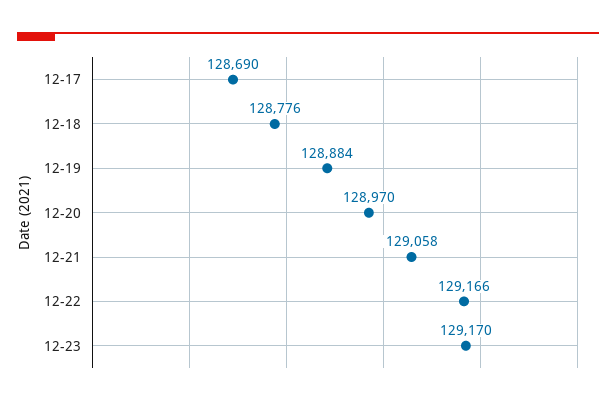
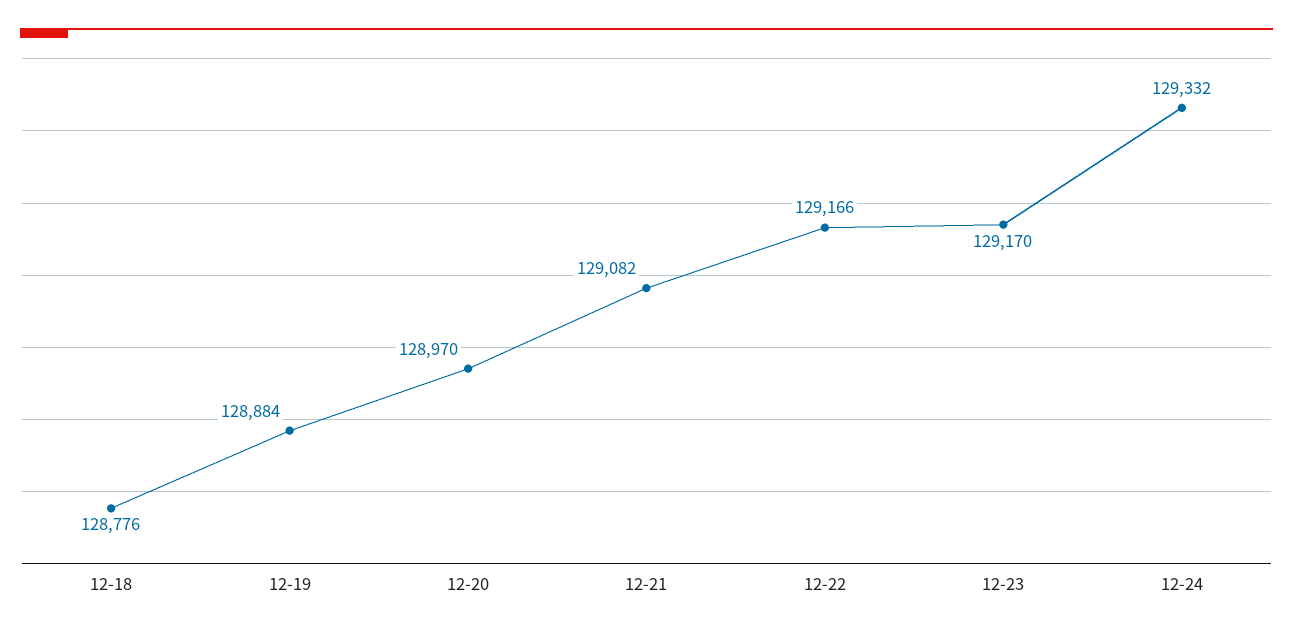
12-17: 128690 -> none
12-21: 129058 -> 129082
12-24: none -> 129332

